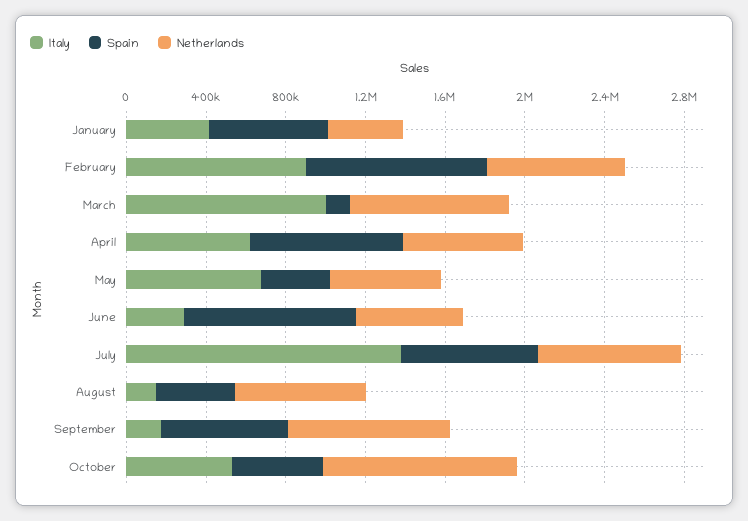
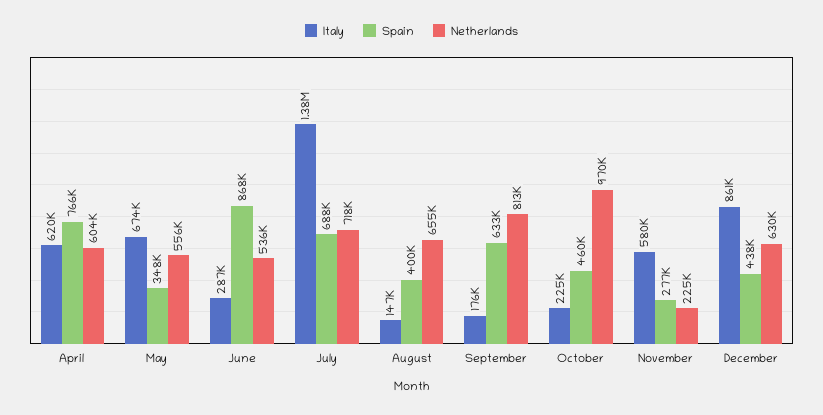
Italy, January: 400000 -> none
Spain, January: 600000 -> none
Netherlands, January: 400000 -> none
Italy, February: 900000 -> none
Spain, February: 900000 -> none
Netherlands, February: 700000 -> none
Italy, March: 1000000 -> none
Spain, March: 100000 -> none
Netherlands, March: 800000 -> none
Italy, October: 500000 -> 225000
Italy, November: none -> 580000
Spain, November: none -> 277000
Netherlands, November: none -> 225000
Italy, December: none -> 861000
Spain, December: none -> 438000
Netherlands, December: none -> 630000

